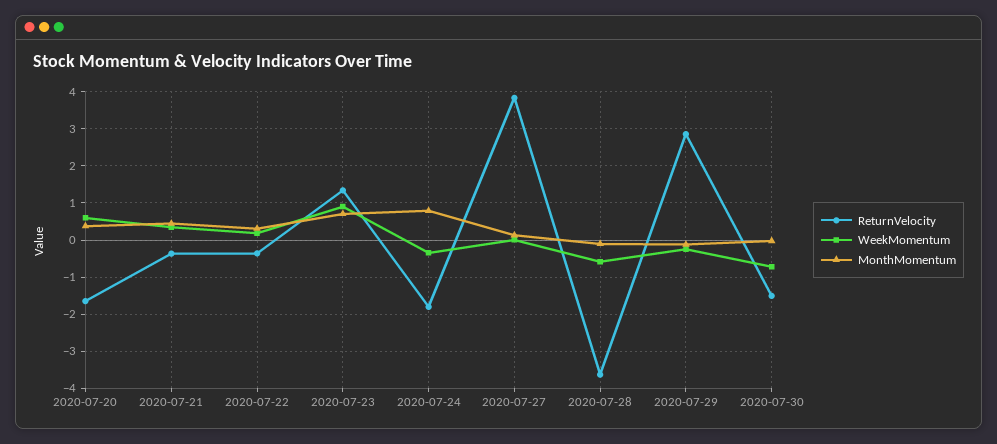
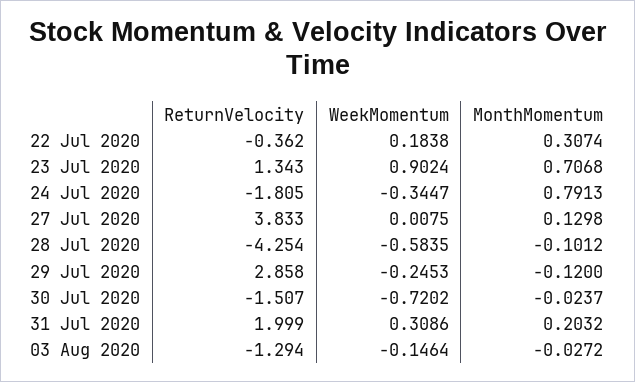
ReturnVelocity, 2020-07-20: -1.6 -> none
WeekMomentum, 2020-07-20: 0.6 -> none
MonthMomentum, 2020-07-20: 0.4 -> none
ReturnVelocity, 2020-07-21: -0.4 -> none
WeekMomentum, 2020-07-21: 0.4 -> none
MonthMomentum, 2020-07-21: 0.4 -> none
ReturnVelocity, 2020-07-28: -3.6 -> -4.254
ReturnVelocity, 31 Jul 2020: none -> 1.999
WeekMomentum, 31 Jul 2020: none -> 0.3086
MonthMomentum, 31 Jul 2020: none -> 0.2032
ReturnVelocity, 03 Aug 2020: none -> -1.294
WeekMomentum, 03 Aug 2020: none -> -0.1464
MonthMomentum, 03 Aug 2020: none -> -0.0272

